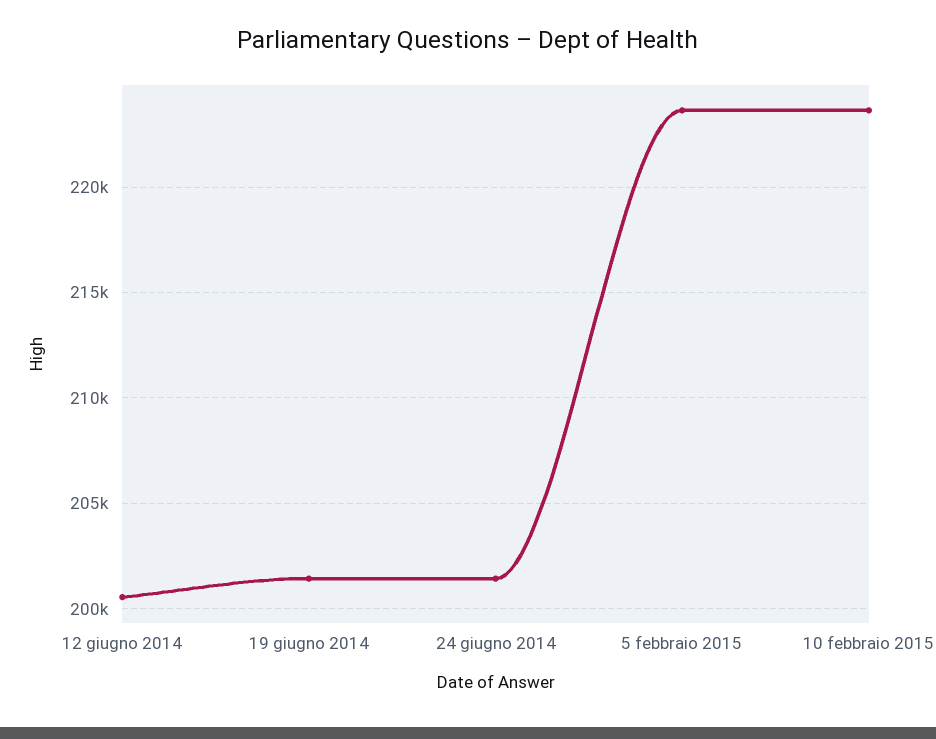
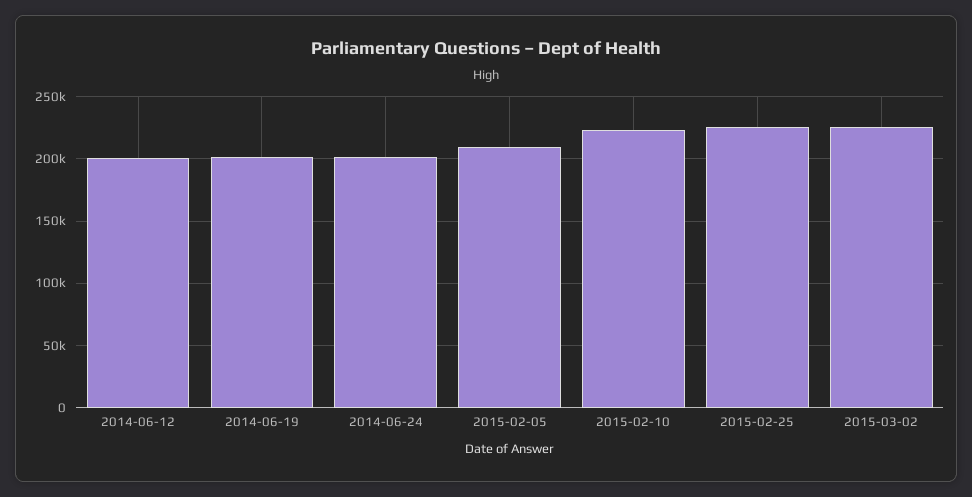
5 febbraio 2015: 223500 -> 210000
2015-02-25: none -> 225000
2015-03-02: none -> 225000

